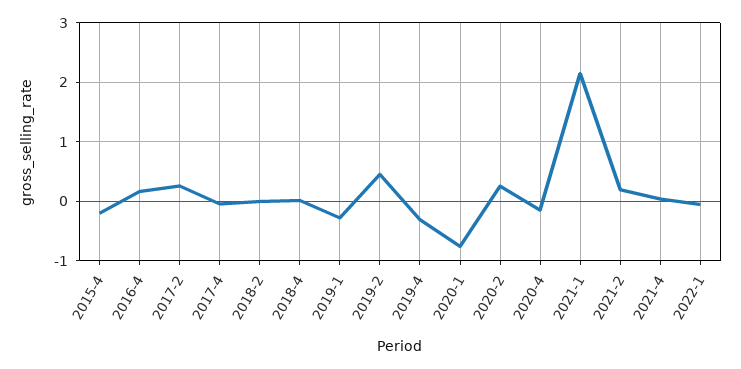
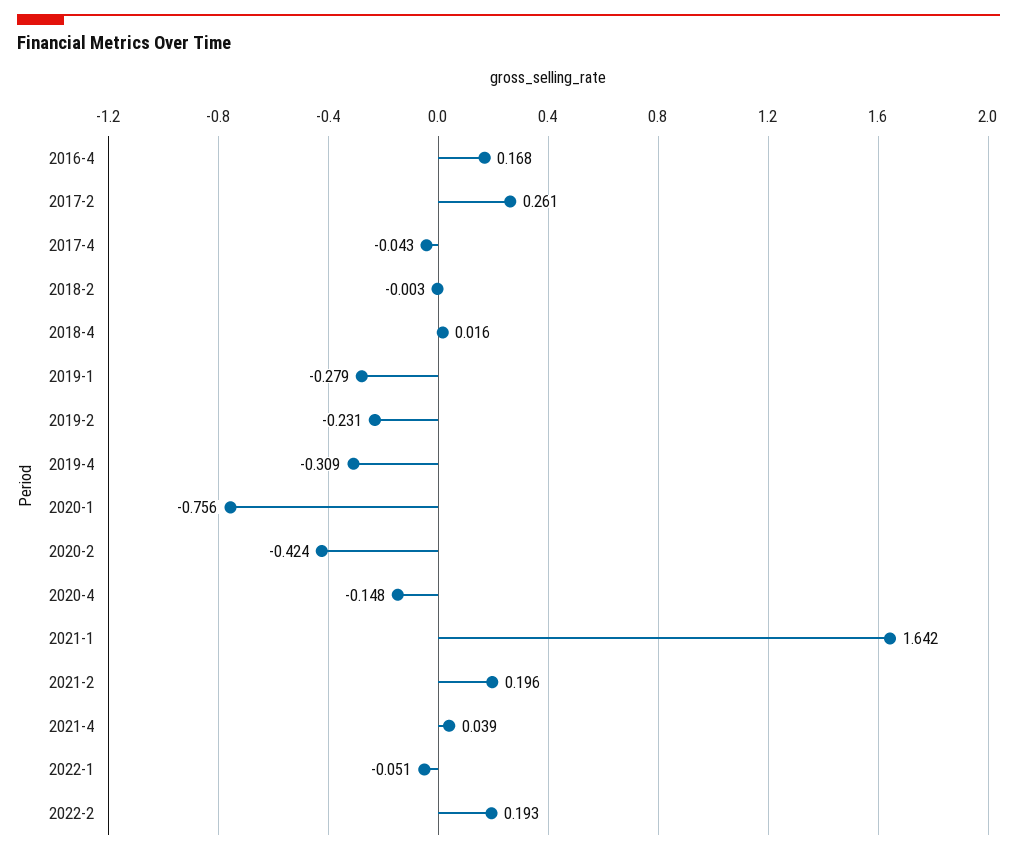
2015-4: -0.2 -> none
2019-2: 0.4 -> -0.231
2020-2: 0.2 -> -0.424
2021-1: 2.2 -> 1.642
2022-2: none -> 0.193

